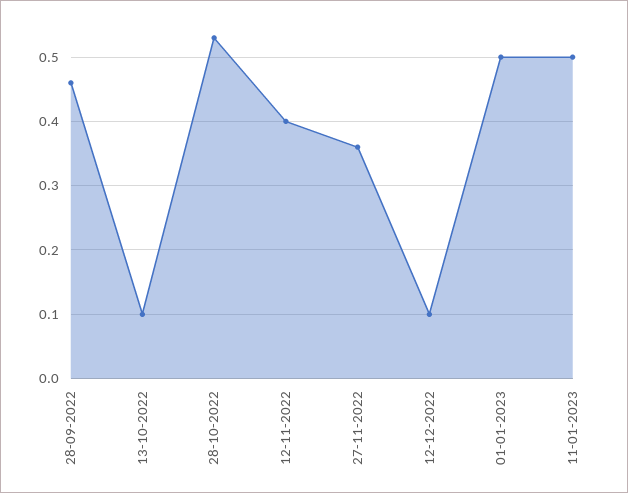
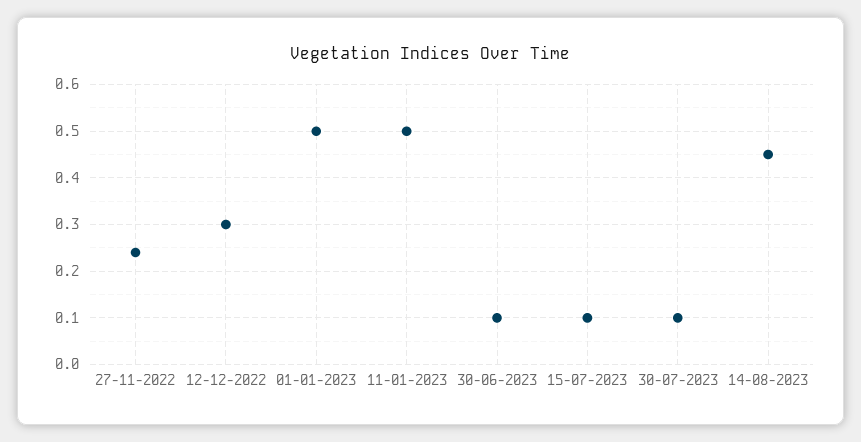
28-09-2022: 0.46 -> none
13-10-2022: 0.1 -> none
28-10-2022: 0.53 -> none
12-11-2022: 0.4 -> none
27-11-2022: 0.36 -> 0.25
12-12-2022: 0.1 -> 0.3
30-06-2023: none -> 0.1
15-07-2023: none -> 0.1
30-07-2023: none -> 0.1
14-08-2023: none -> 0.45

